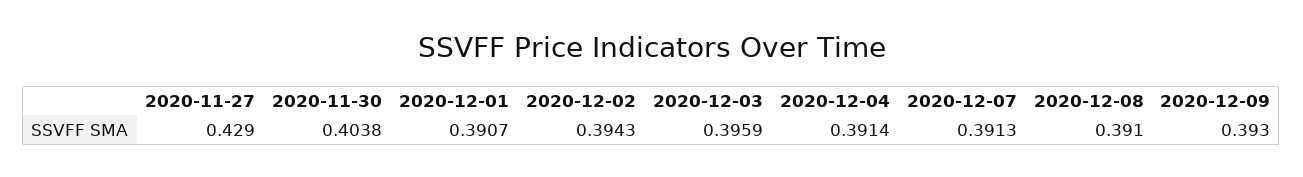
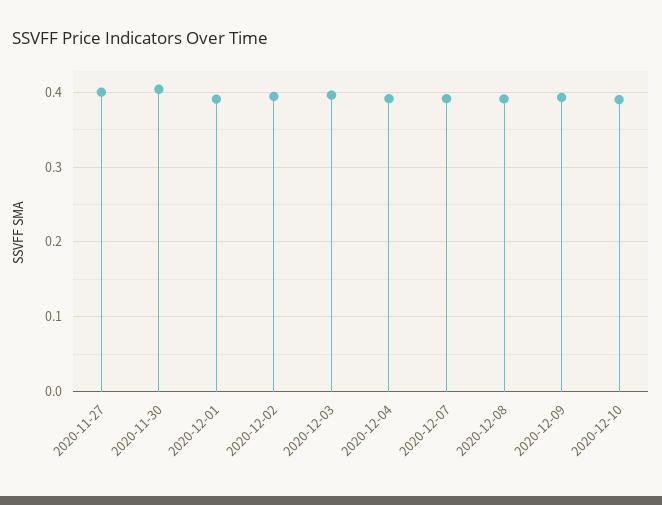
2020-11-27: 0.429 -> 0.4
2020-12-10: none -> 0.39

